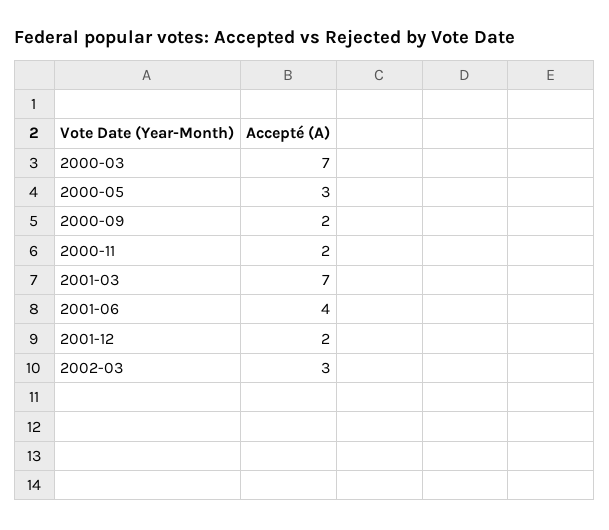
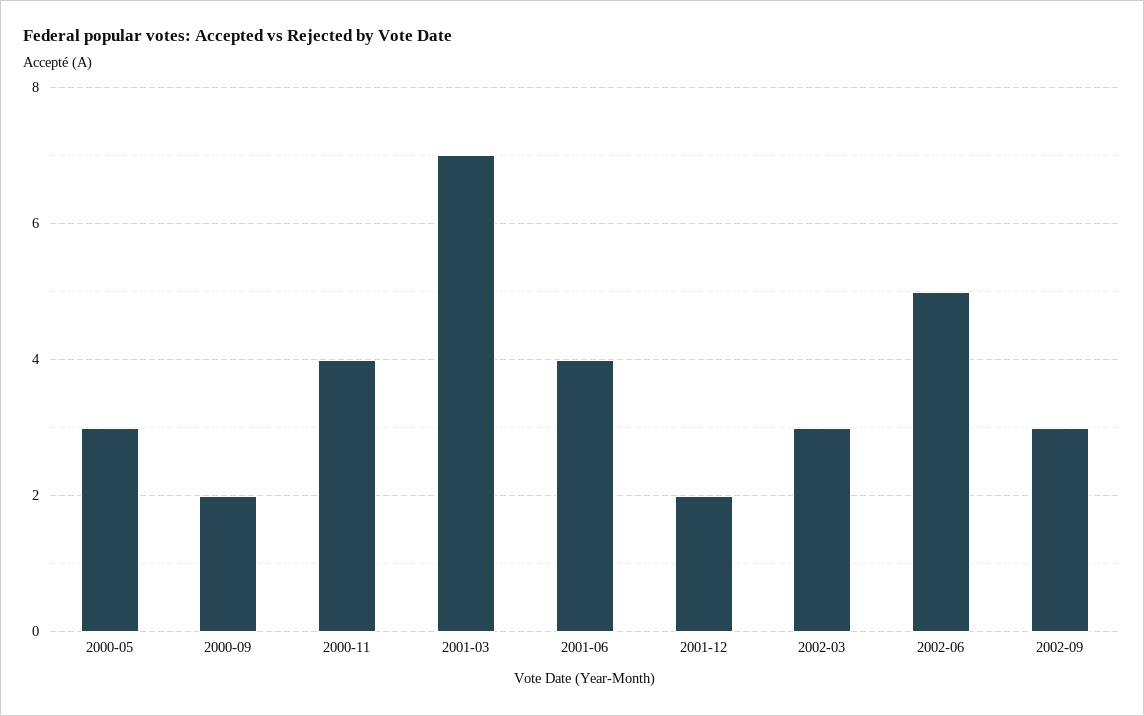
2000-03: 7 -> none
2000-11: 2 -> 4
2002-06: none -> 5
2002-09: none -> 3

